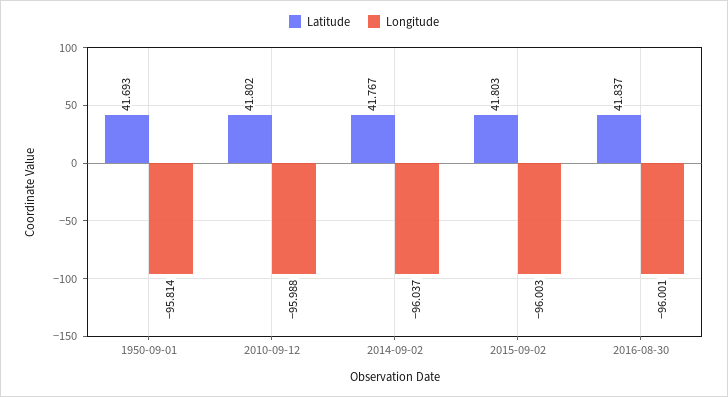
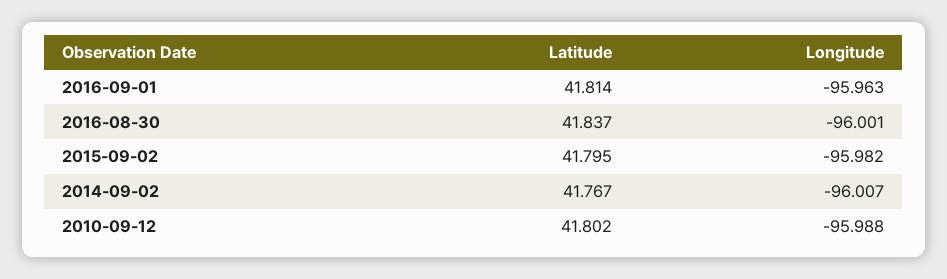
Latitude, 1950-09-01: 41.693 -> none
Longitude, 1950-09-01: -95.814 -> none
Longitude, 2014-09-02: -96.037 -> -96.007
Latitude, 2015-09-02: 41.803 -> 41.795
Longitude, 2015-09-02: -96.003 -> -95.982
Latitude, 2016-09-01: none -> 41.814
Longitude, 2016-09-01: none -> -95.963

